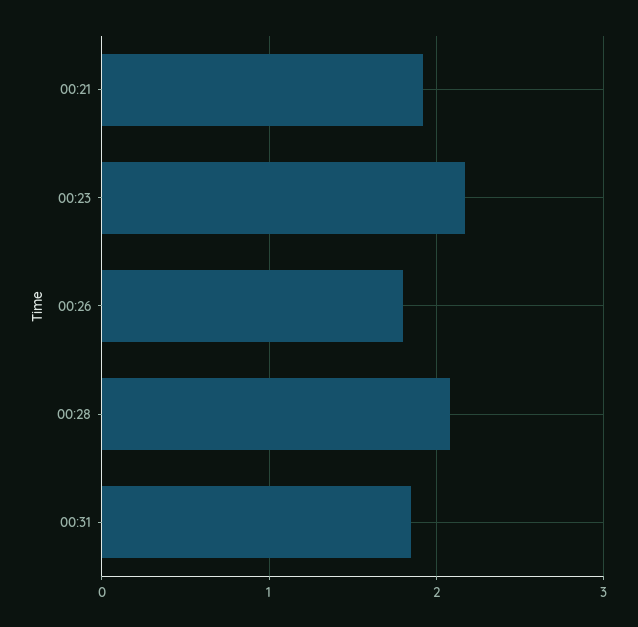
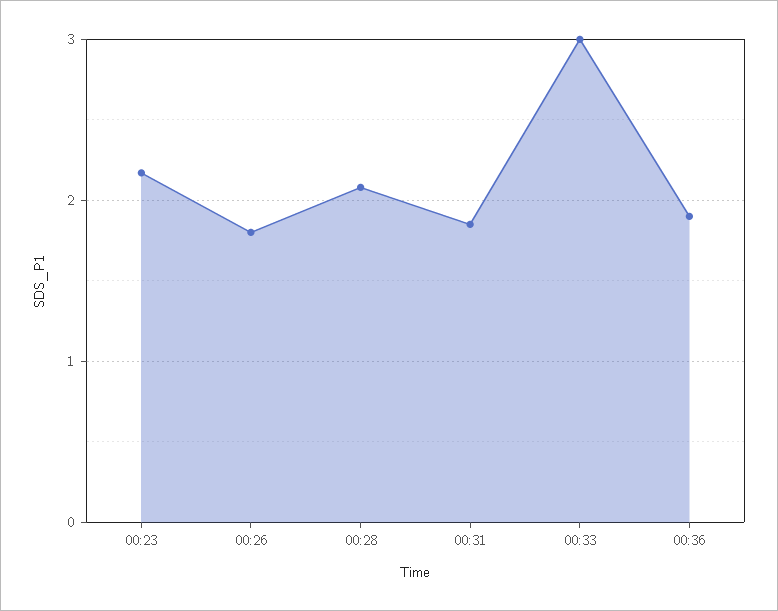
00:21: 1.9 -> none
00:33: none -> 3
00:36: none -> 1.9

